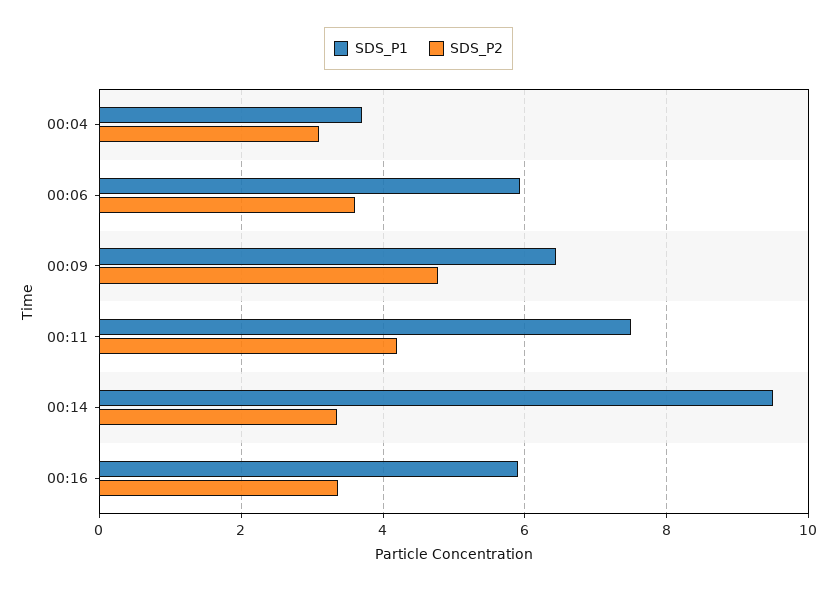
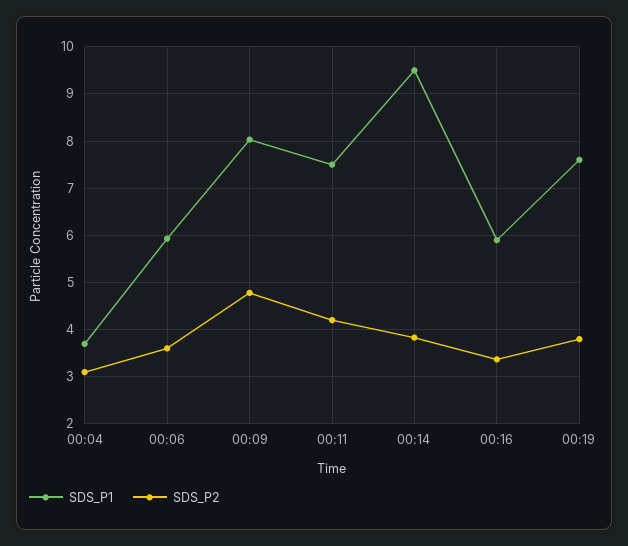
SDS_P1, 00:09: 6.4 -> 8
SDS_P2, 00:14: 3.4 -> 3.8
SDS_P1, 00:19: none -> 7.6
SDS_P2, 00:19: none -> 3.8

